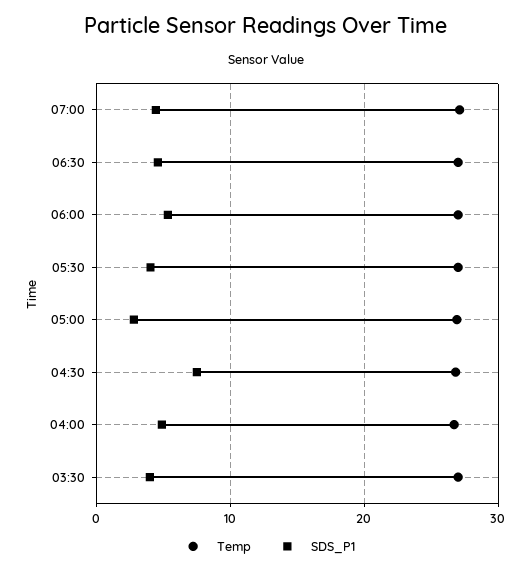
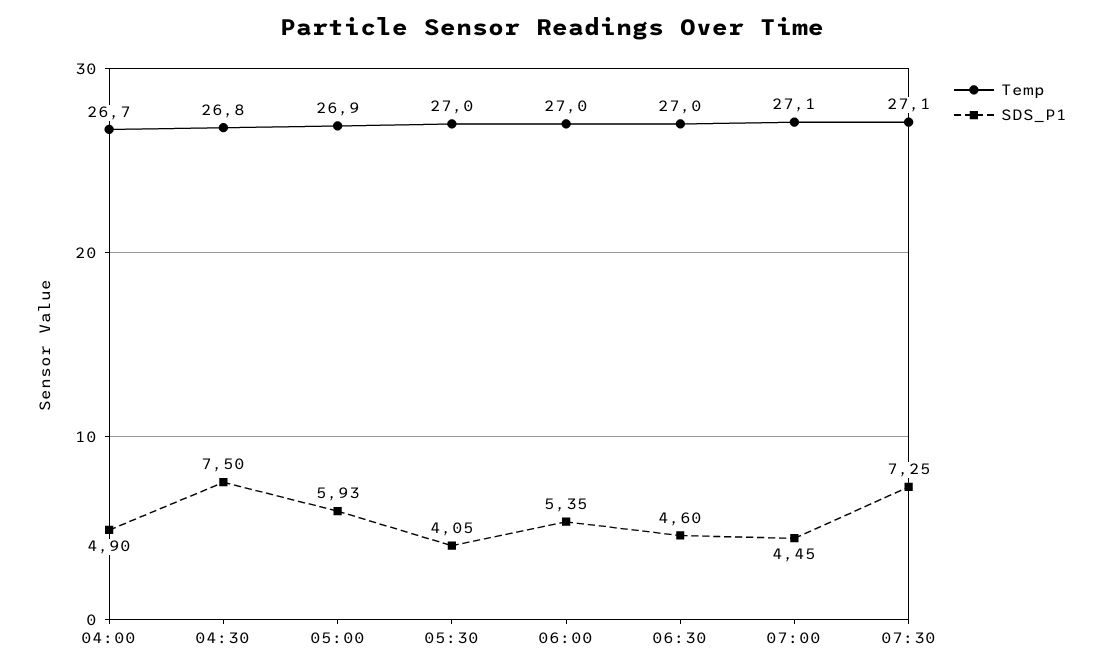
SDS_P1, 05:00: 3 -> 5.93
Temp, 03:30: 27 -> none
SDS_P1, 03:30: 4 -> none
Temp, 07:30: none -> 27.1
SDS_P1, 07:30: none -> 7.25

